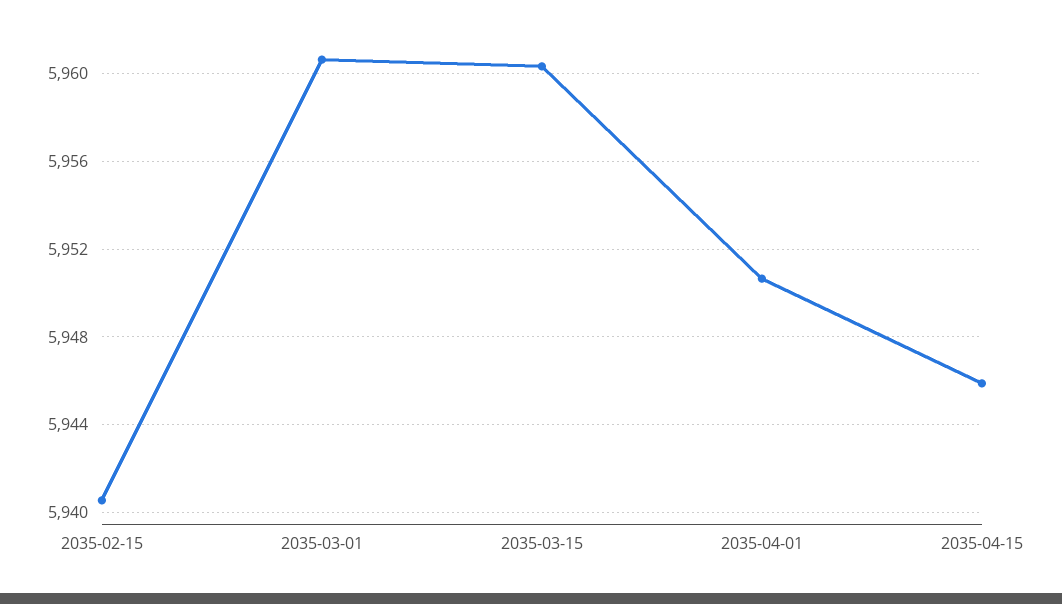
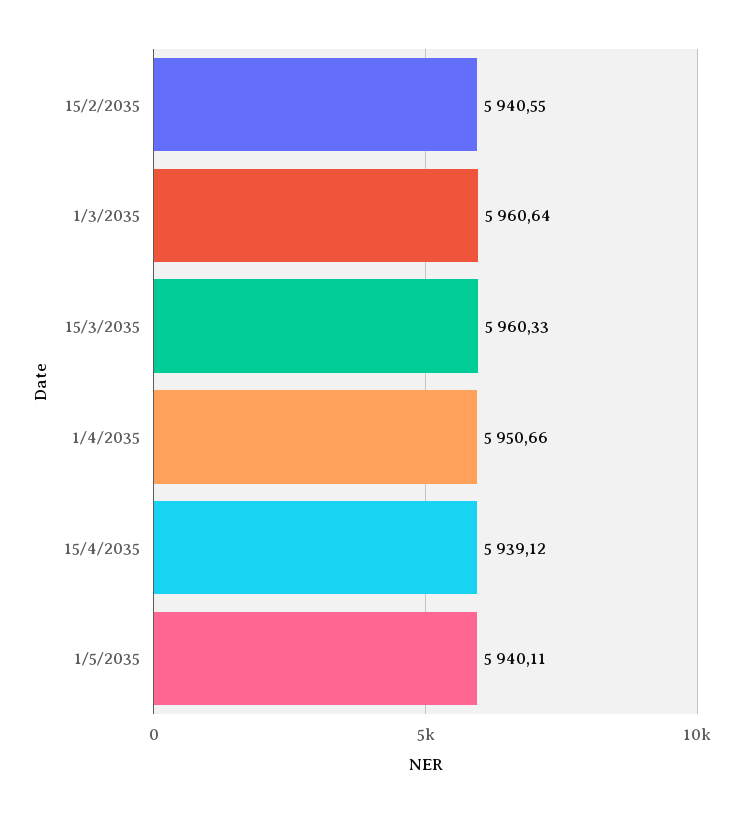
2035-04-15: 5946 -> 5939.12
1/5/2035: none -> 5940.11

